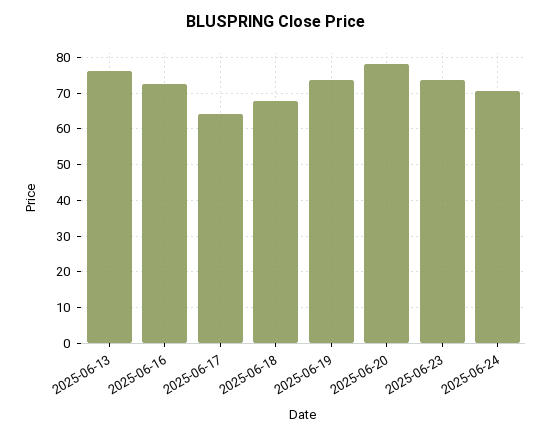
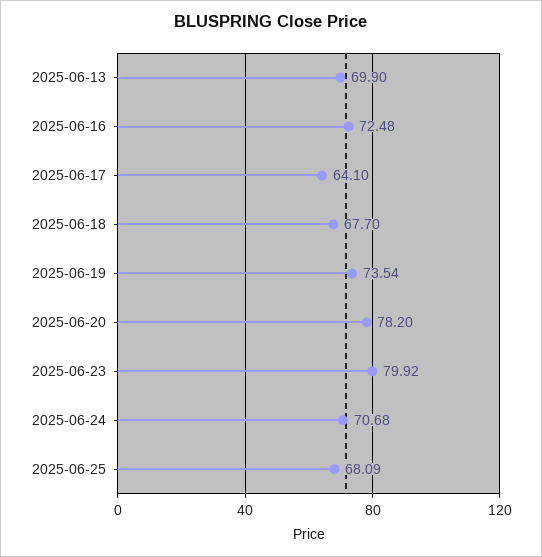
2025-06-13: 76 -> 69.9
2025-06-23: 74 -> 79.92
2025-06-25: none -> 68.09

